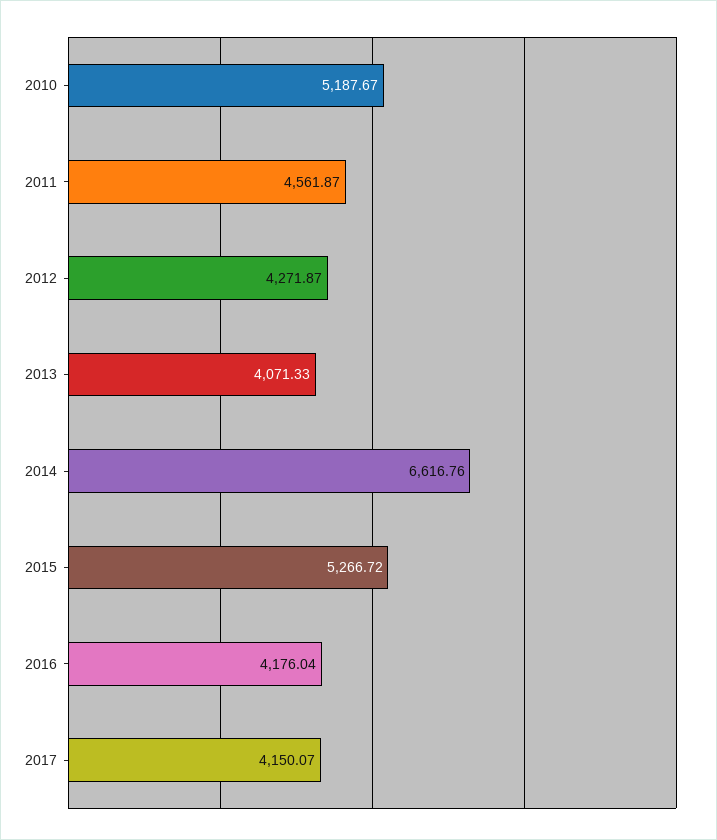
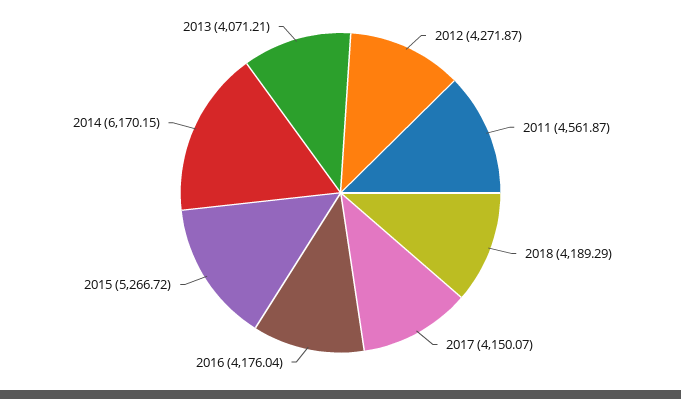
2010: 5187.67 -> none
2013: 4071.33 -> 4071.21
2014: 6616.76 -> 6170.15
2018: none -> 4189.29

